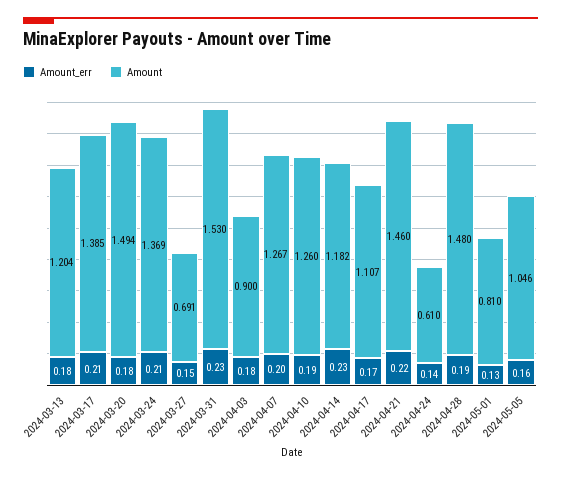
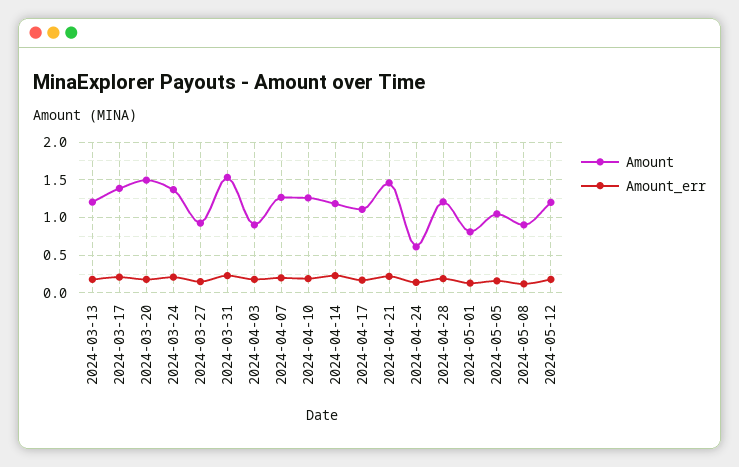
Amount, 2024-03-27: 0.691 -> 0.9
Amount, 2024-04-28: 1.48 -> 1.2
Amount, 2024-05-08: none -> 0.9
Amount_err, 2024-05-08: none -> 0.1
Amount, 2024-05-12: none -> 1.2
Amount_err, 2024-05-12: none -> 0.2

